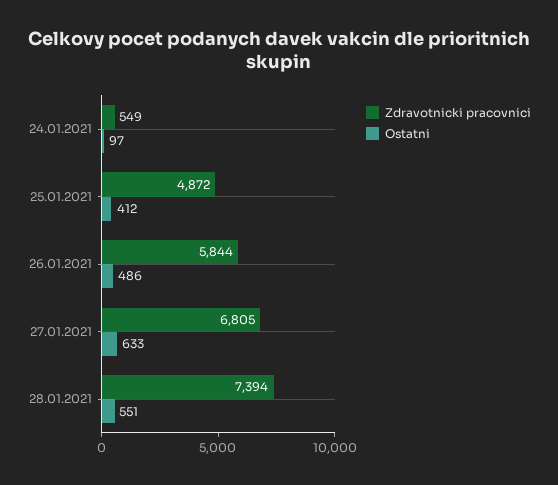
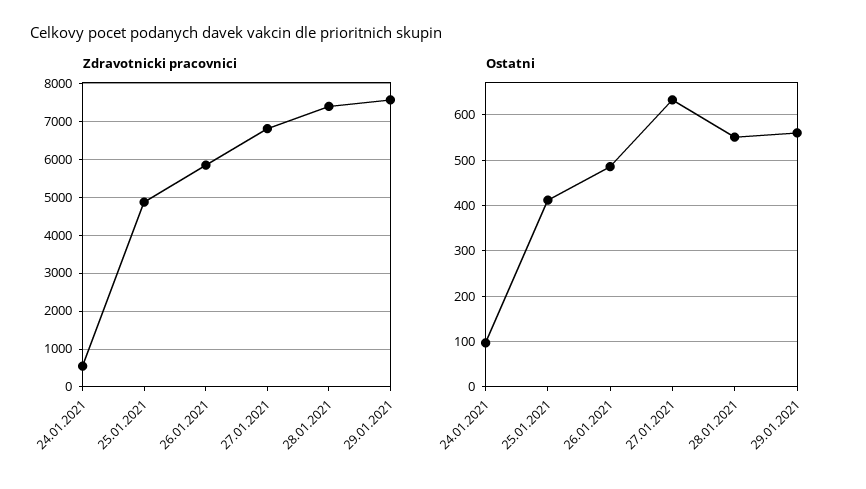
Zdravotnicki pracovnici, 29.01.2021: none -> 7600
Ostatni, 29.01.2021: none -> 560

